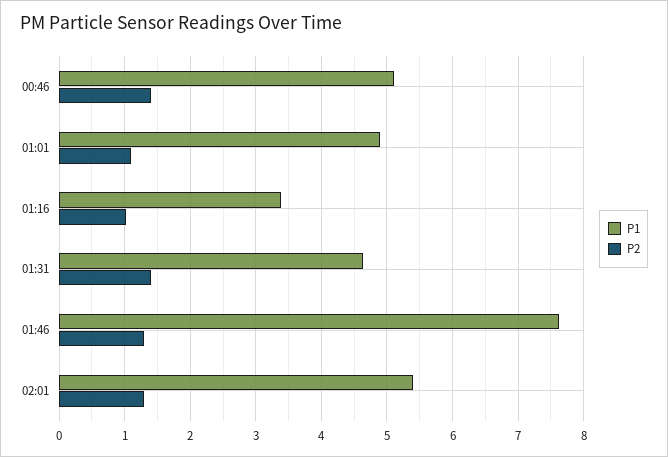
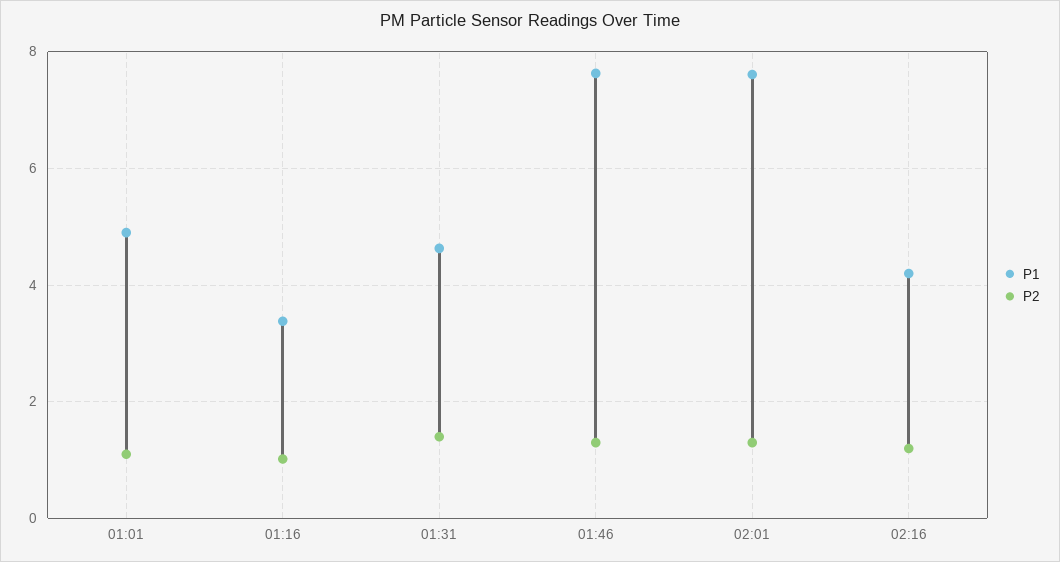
P1, 00:46: 5.1 -> none
P2, 00:46: 1.4 -> none
P1, 02:01: 5.4 -> 7.6
P1, 02:16: none -> 4.2
P2, 02:16: none -> 1.2

